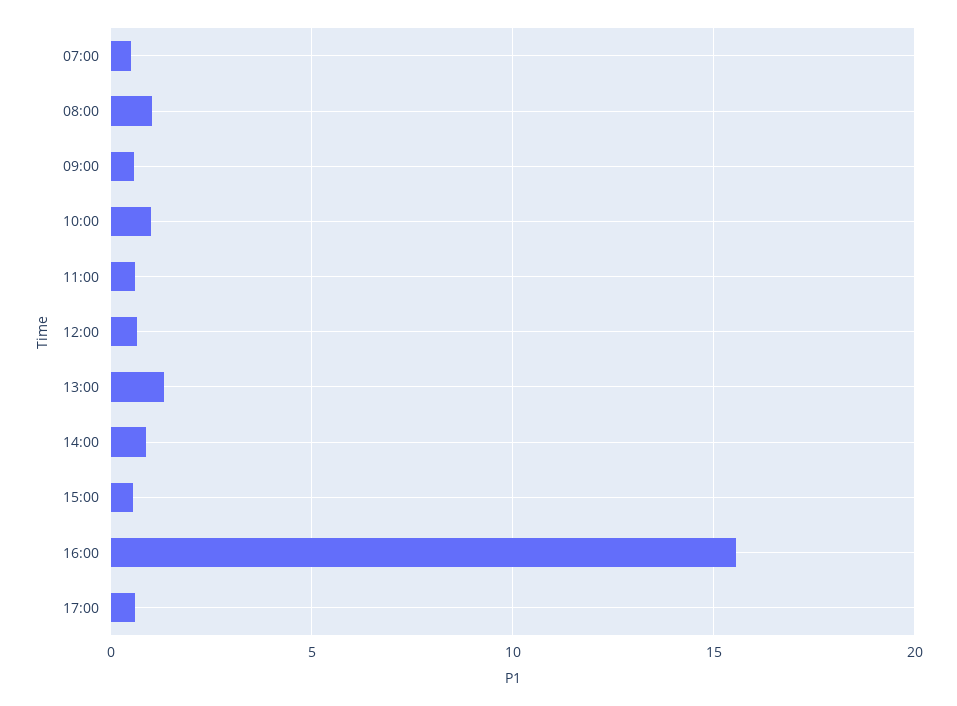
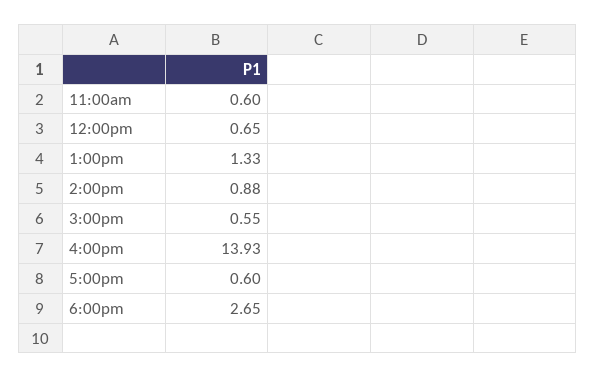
07:00: 0.5 -> none
08:00: 1 -> none
09:00: 0.5 -> none
10:00: 1 -> none
16:00: 15.5 -> 13.93
6:00pm: none -> 2.65

